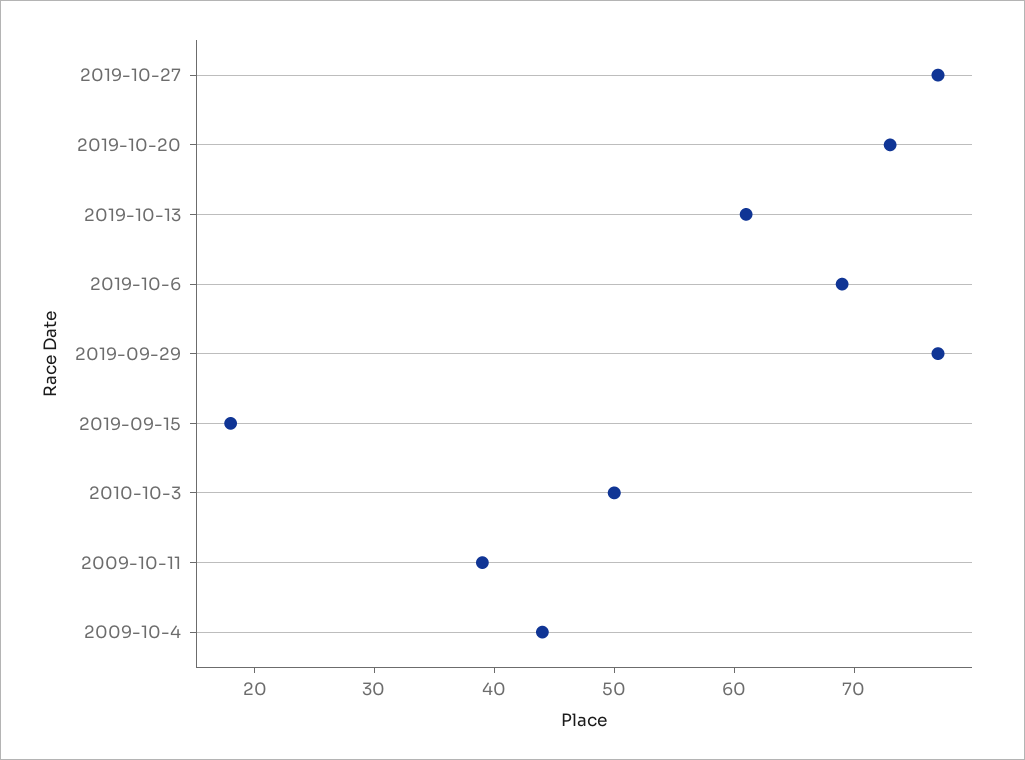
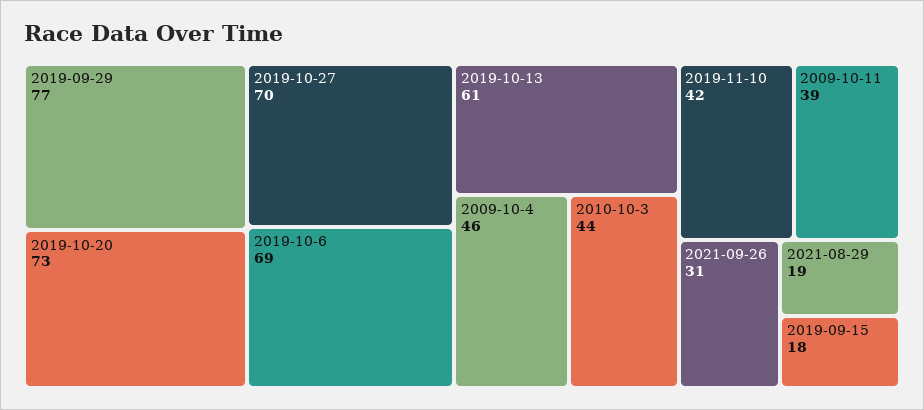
2019-10-27: 77 -> 70
2010-10-3: 50 -> 44
2009-10-4: 44 -> 46
2019-11-10: none -> 42
2021-09-26: none -> 31
2021-08-29: none -> 19

